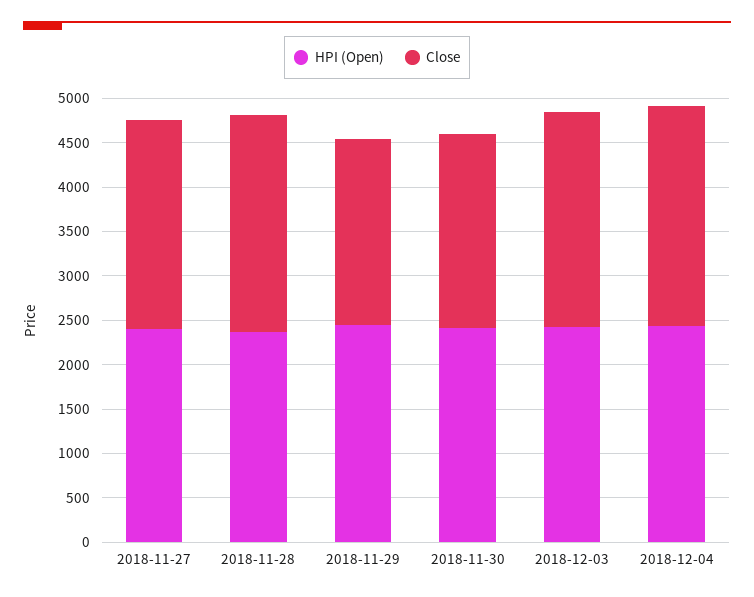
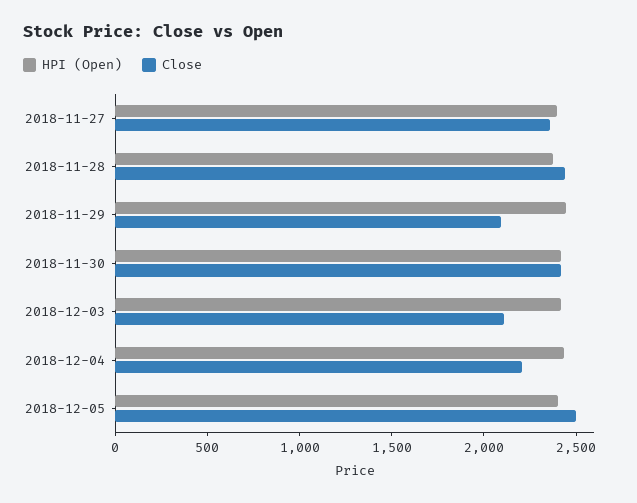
Close, 2018-11-30: 2200 -> 2400
Close, 2018-12-03: 2400 -> 2100
Close, 2018-12-04: 2500 -> 2200
HPI (Open), 2018-12-05: none -> 2400
Close, 2018-12-05: none -> 2500

